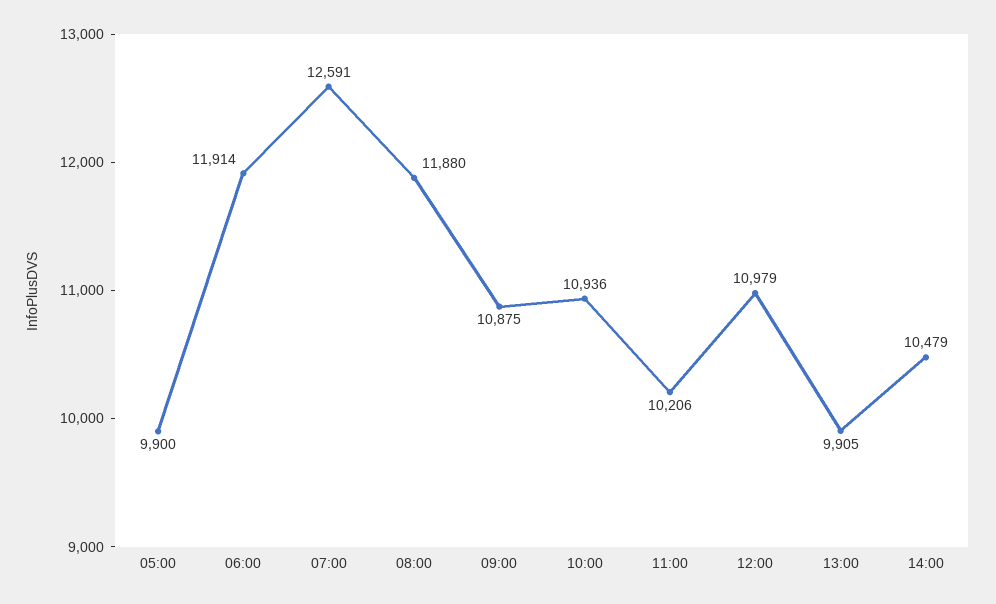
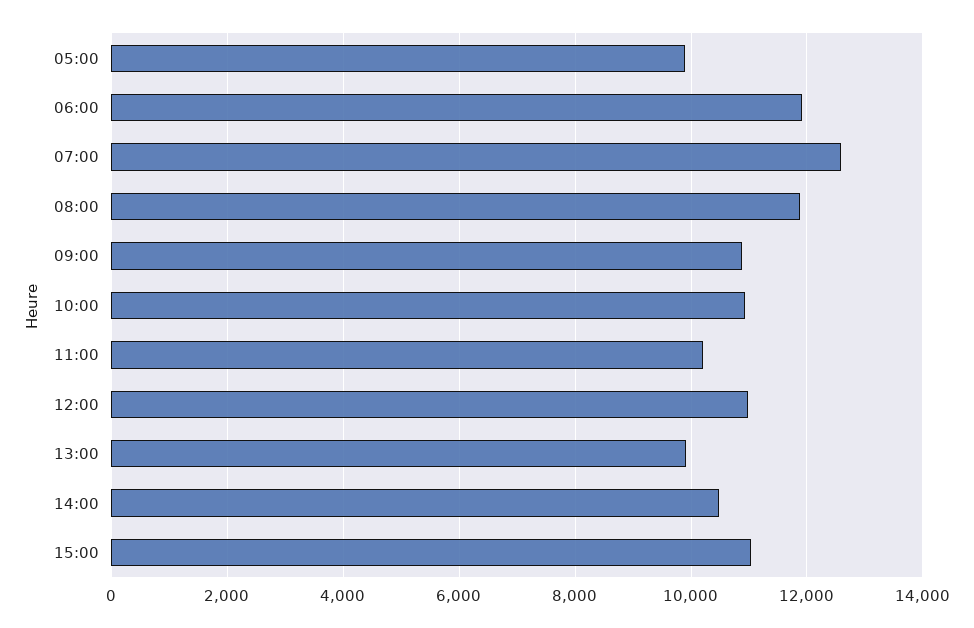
15:00: none -> 11000

